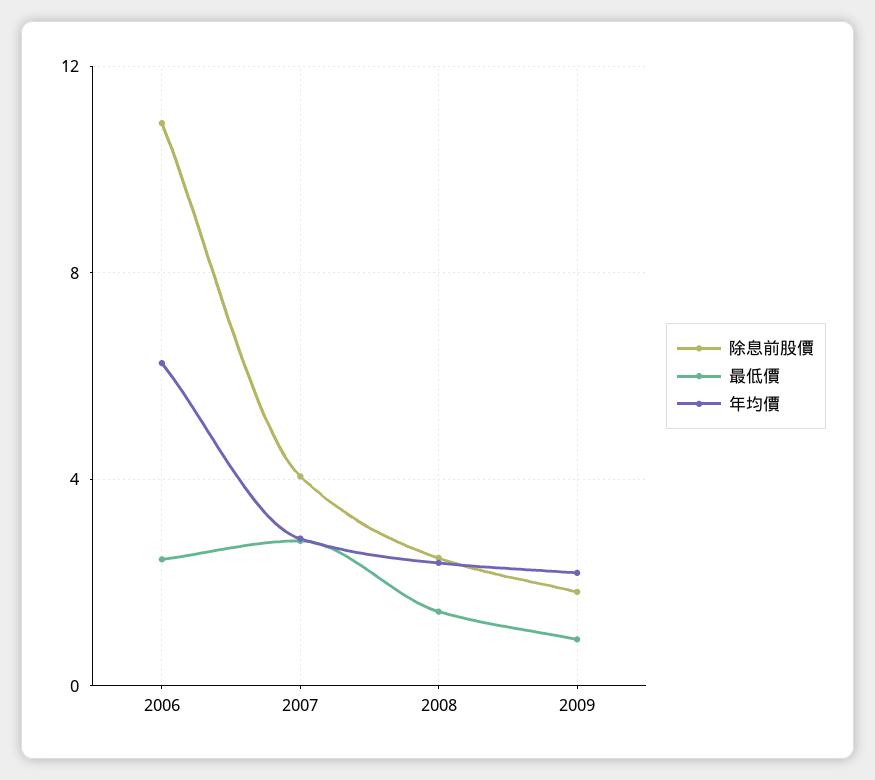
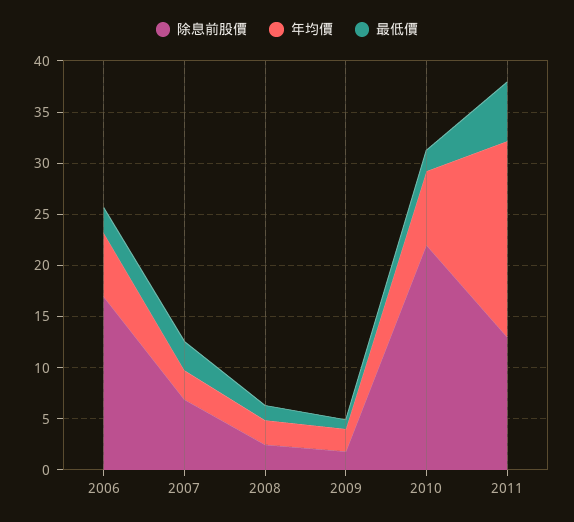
除息前股價, 2006: 11 -> 17
除息前股價, 2007: 4 -> 7
除息前股價, 2010: none -> 22
年均價, 2010: none -> 7
最低價, 2010: none -> 2
除息前股價, 2011: none -> 13
年均價, 2011: none -> 19
最低價, 2011: none -> 6

